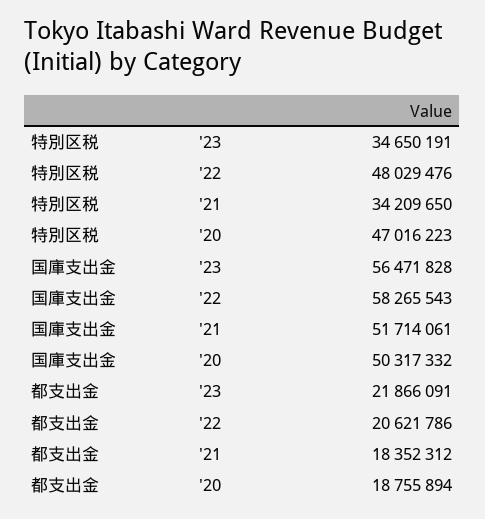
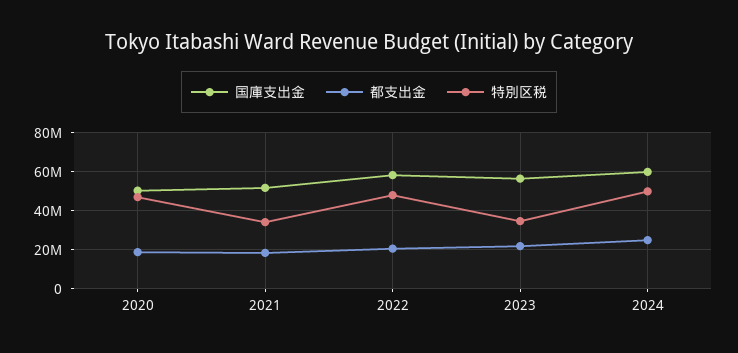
国庫支出金, 2024: none -> 60000000
都支出金, 2024: none -> 25000000
特別区税, 2024: none -> 50000000

